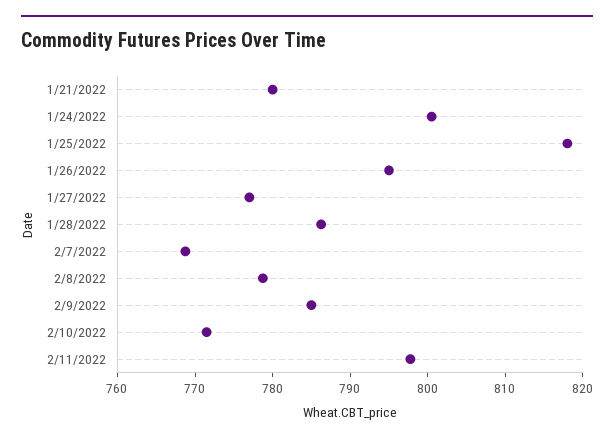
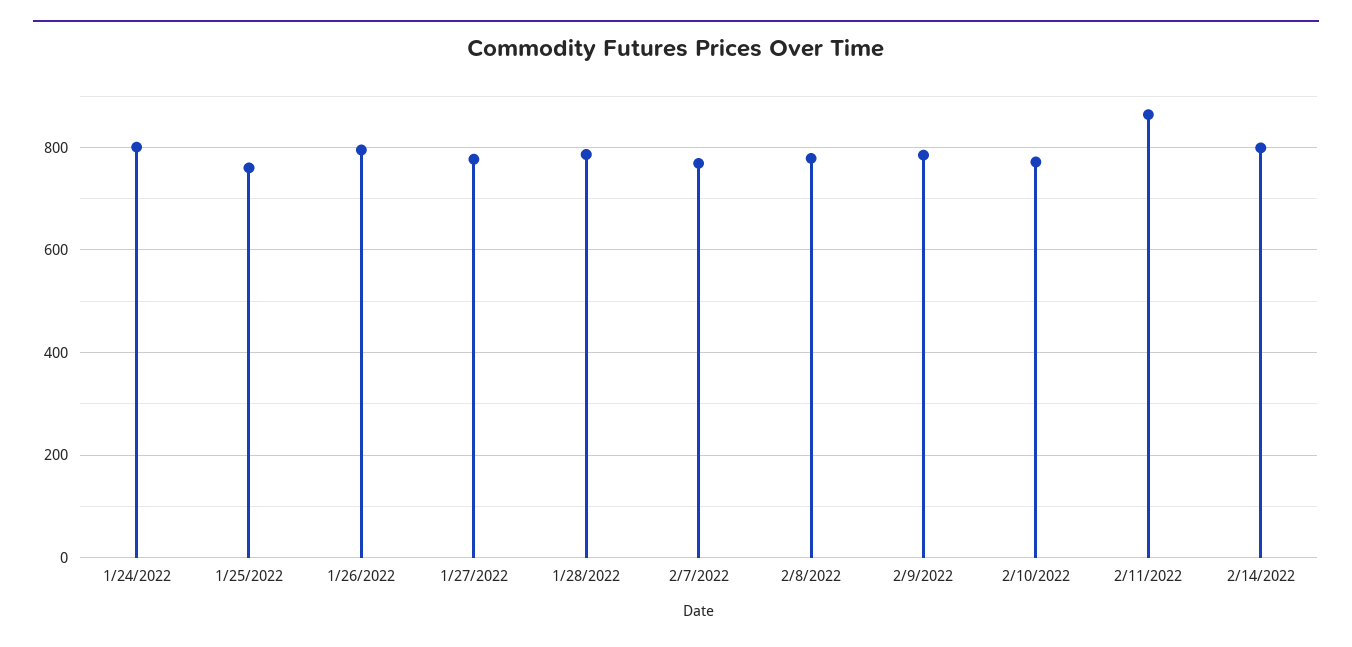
1/21/2022: 780 -> none
1/25/2022: 818 -> 760
2/11/2022: 798 -> 860
2/14/2022: none -> 800

